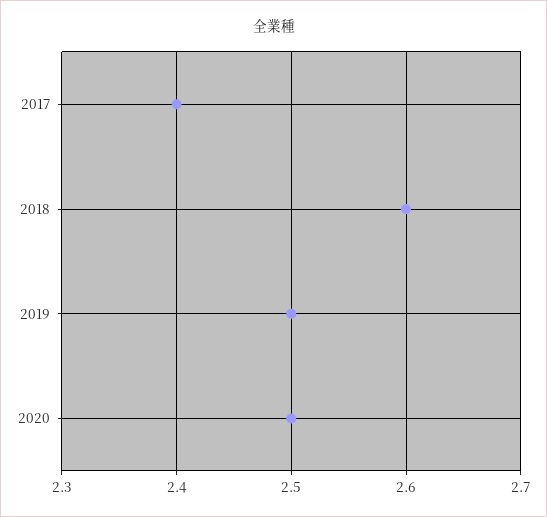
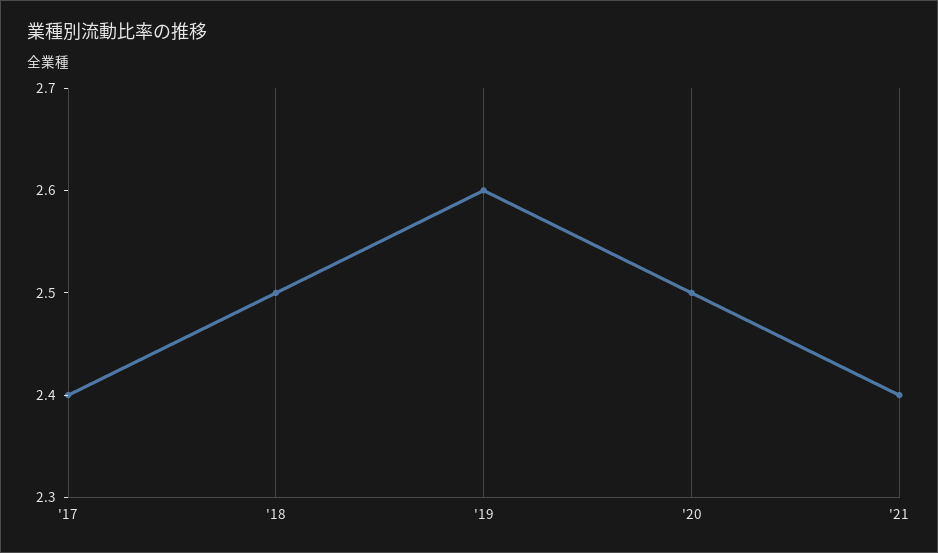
2018: 2.6 -> 2.5
2019: 2.5 -> 2.6
'21: none -> 2.4

